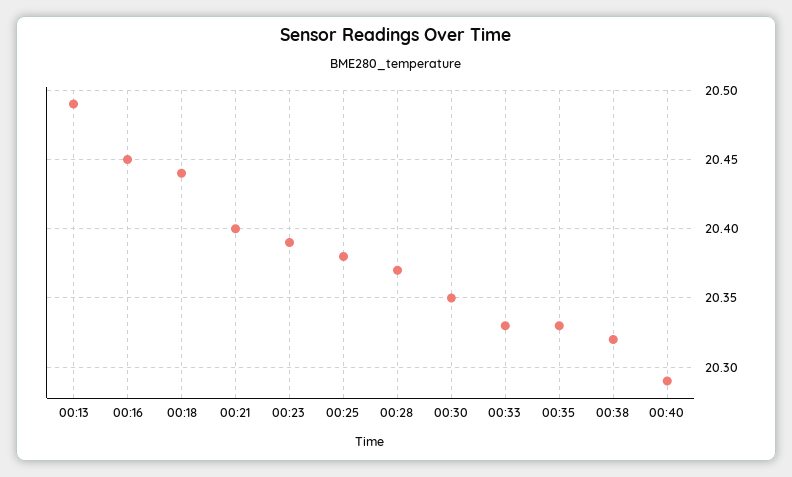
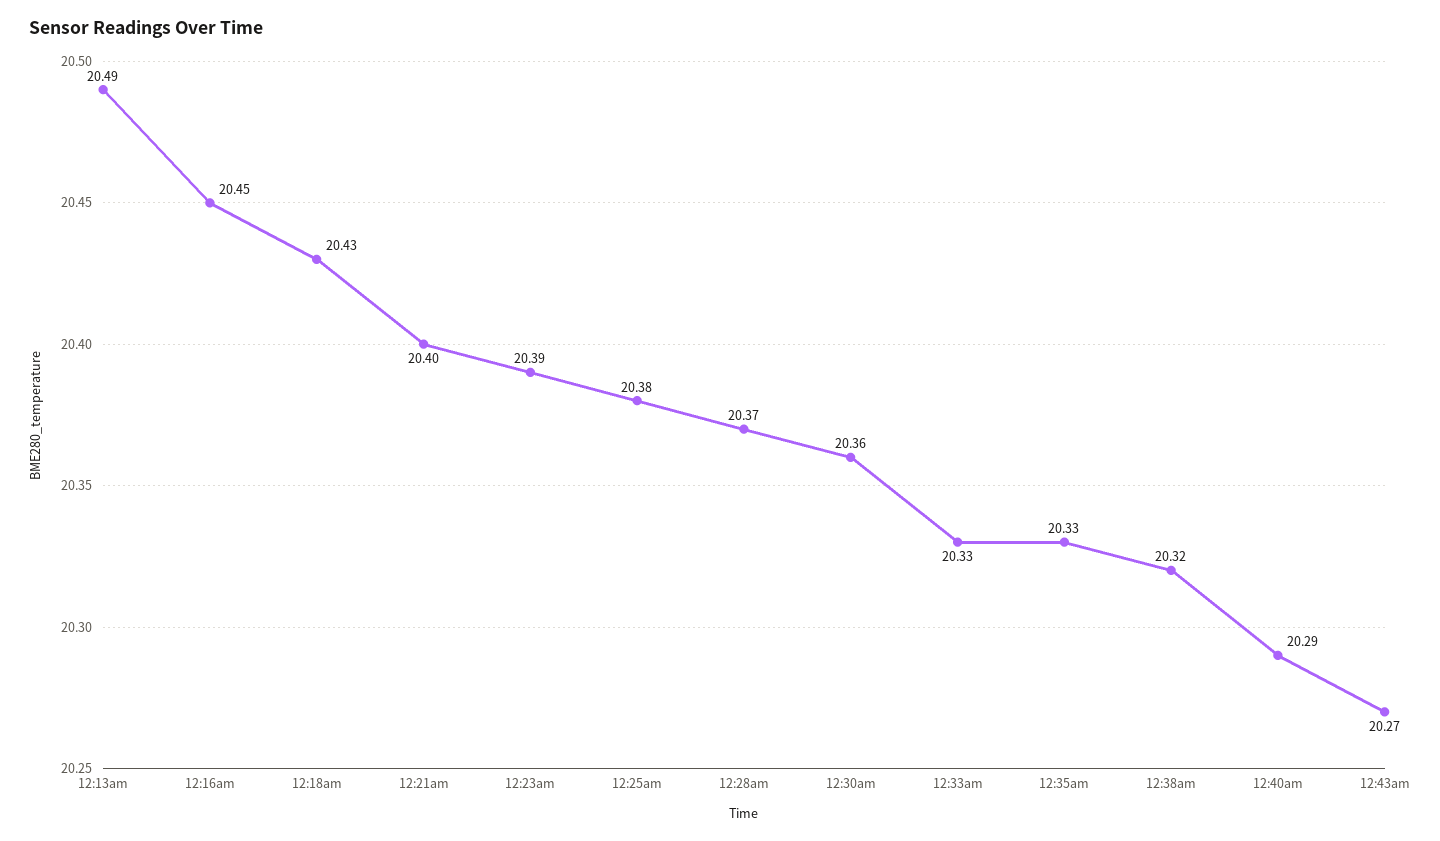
00:18: 20.44 -> 20.43
00:30: 20.35 -> 20.36
12:43am: none -> 20.27

